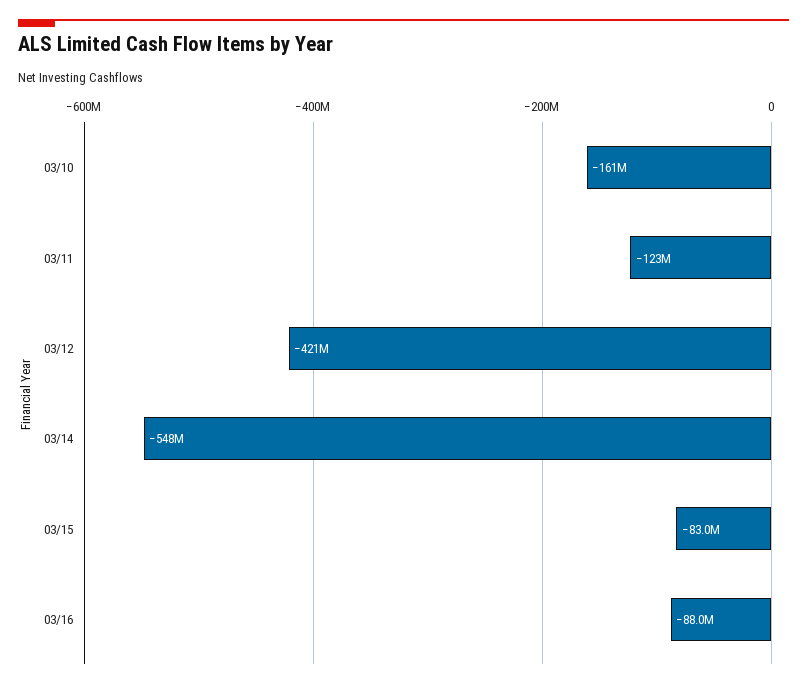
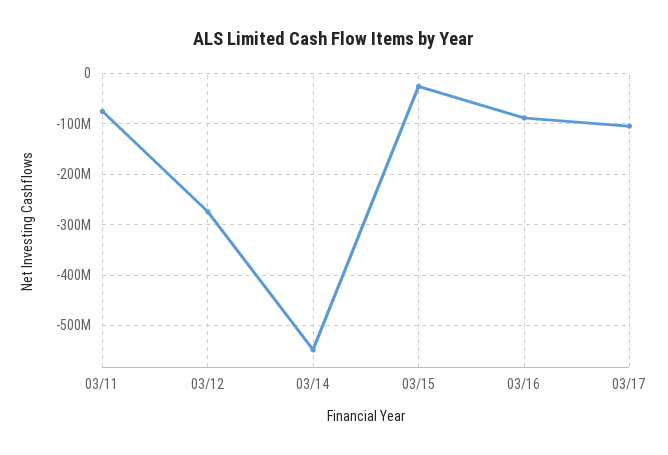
03/10: -161000000 -> none
03/11: -123000000 -> -80000000
03/12: -421000000 -> -280000000
03/15: -83000000 -> -20000000
03/17: none -> -100000000

